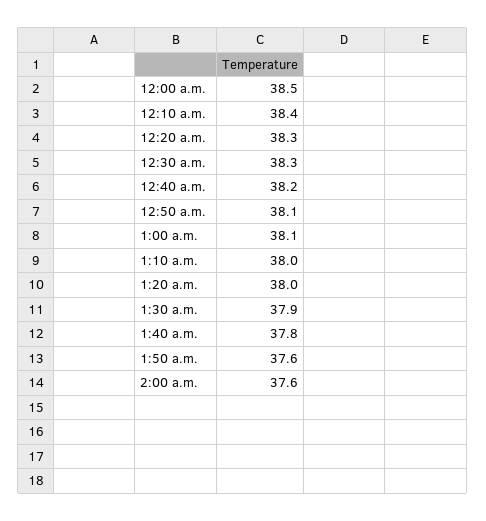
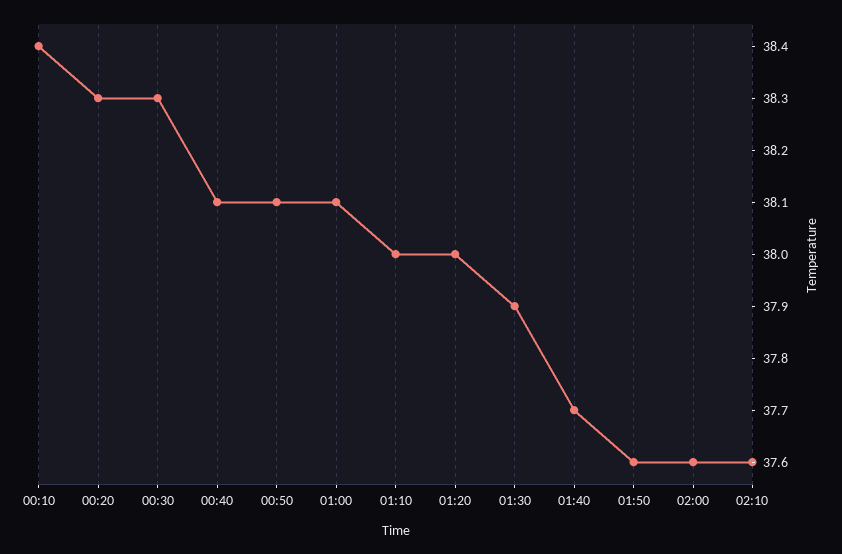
12:00 a.m.: 38.5 -> none
12:40 a.m.: 38.2 -> 38.1
1:40 a.m.: 37.8 -> 37.7
02:10: none -> 37.6

